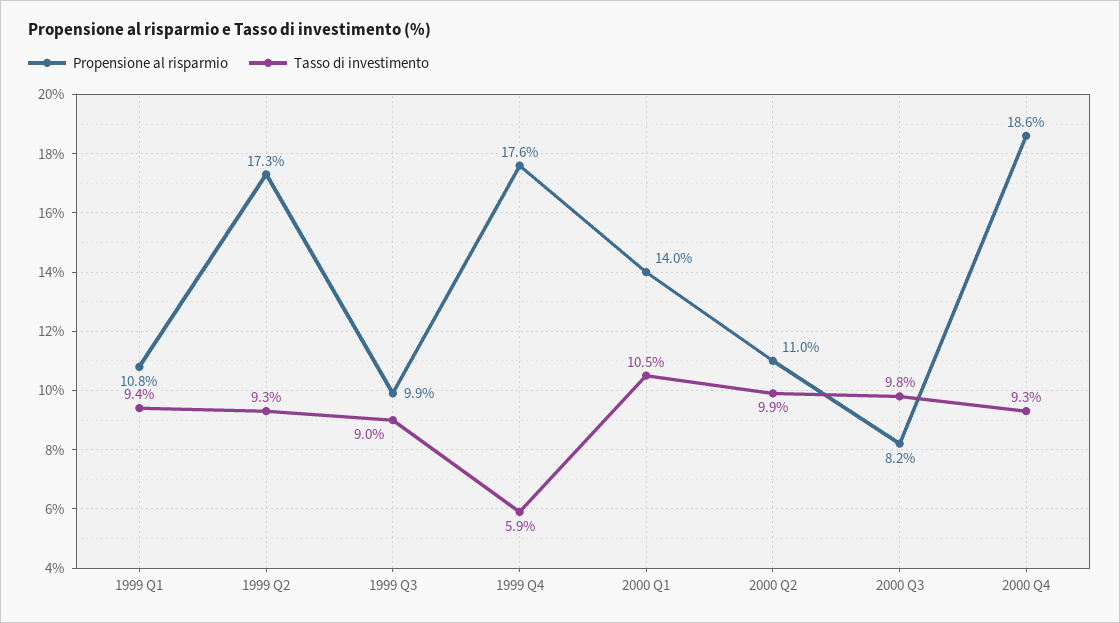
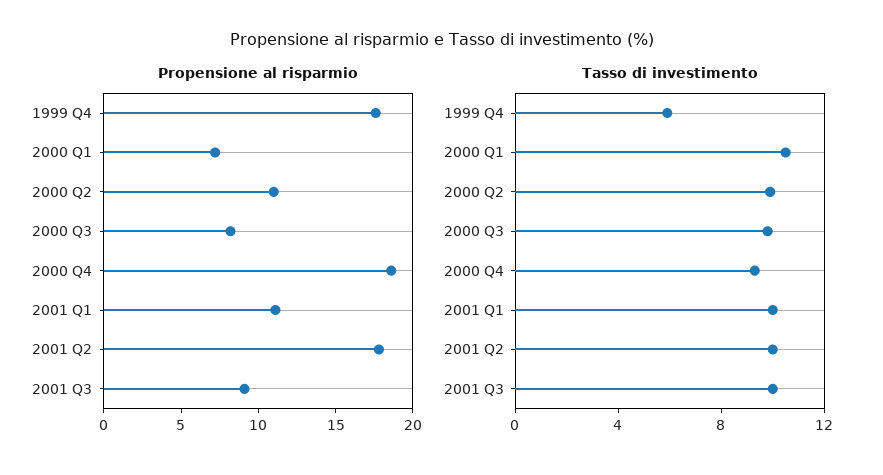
Propensione al risparmio, 1999 Q1: 10.8 -> none
Tasso di investimento, 1999 Q1: 9.4 -> none
Propensione al risparmio, 1999 Q2: 17.3 -> none
Tasso di investimento, 1999 Q2: 9.3 -> none
Propensione al risparmio, 1999 Q3: 9.9 -> none
Tasso di investimento, 1999 Q3: 9 -> none
Propensione al risparmio, 2000 Q1: 14 -> 7
Propensione al risparmio, 2001 Q1: none -> 11
Propensione al risparmio, 2001 Q2: none -> 18
Propensione al risparmio, 2001 Q3: none -> 9
Tasso di investimento, 2001 Q1: none -> 10
Tasso di investimento, 2001 Q2: none -> 10
Tasso di investimento, 2001 Q3: none -> 10

